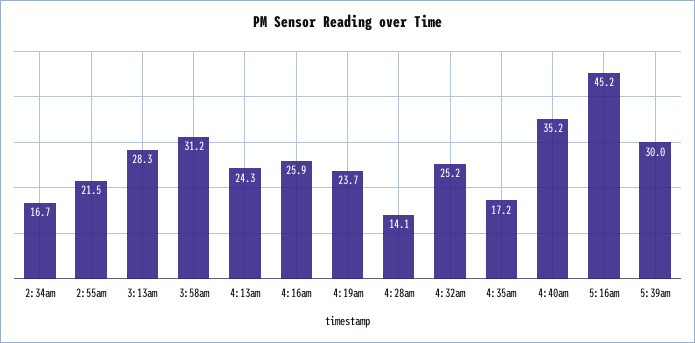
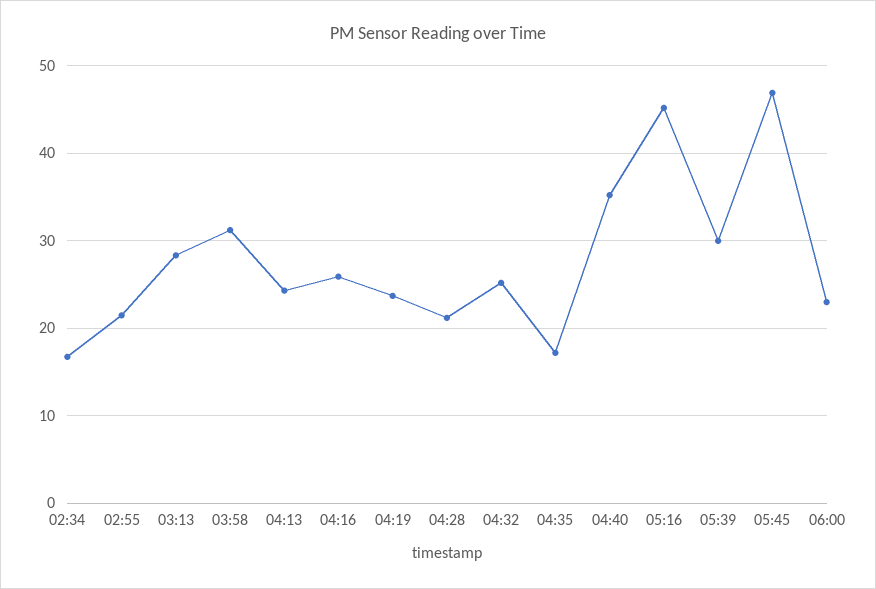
4:28am: 14.1 -> 21
05:45: none -> 47
06:00: none -> 23

